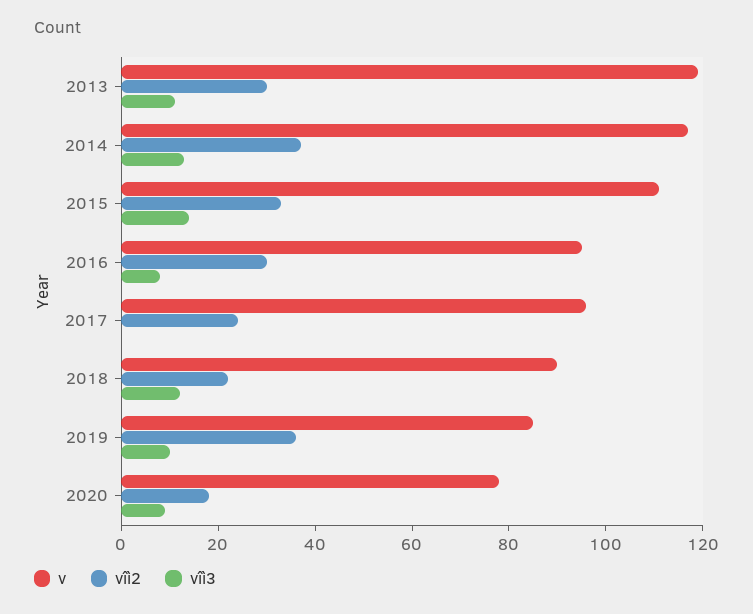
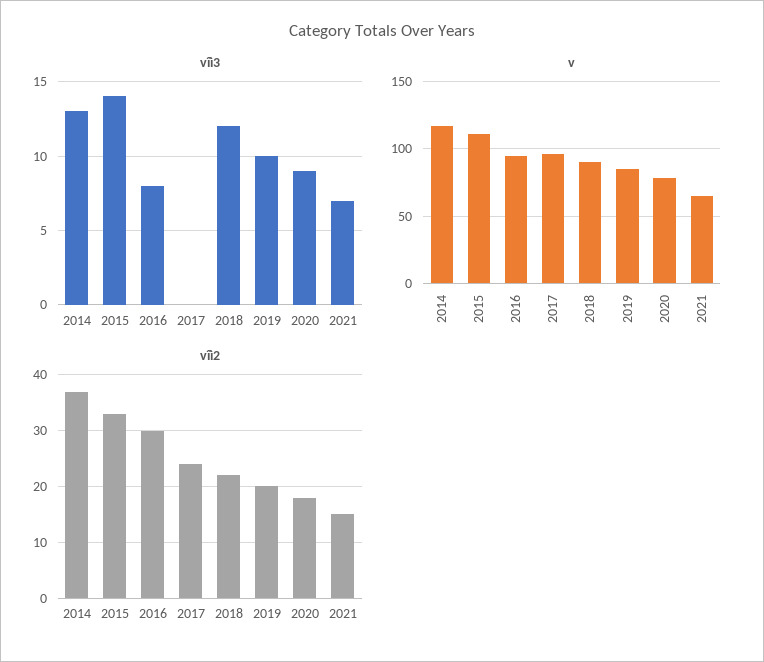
v, 2013: 120 -> none
vîì2, 2013: 30 -> none
vîì3, 2013: 10 -> none
vîì2, 2019: 35 -> 20
vîì3, 2021: none -> 7
v, 2021: none -> 65
vîì2, 2021: none -> 15

